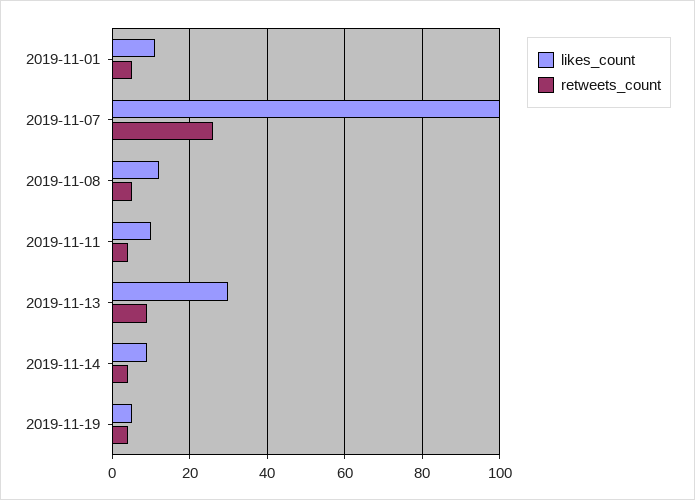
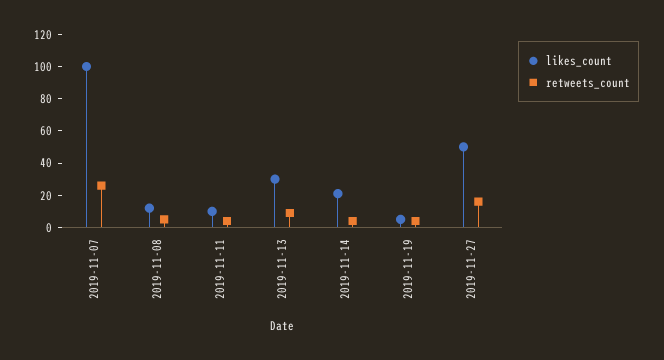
likes_count, 2019-11-01: 10 -> none
retweets_count, 2019-11-01: 5 -> none
likes_count, 2019-11-14: 10 -> 20
likes_count, 2019-11-27: none -> 50
retweets_count, 2019-11-27: none -> 15

